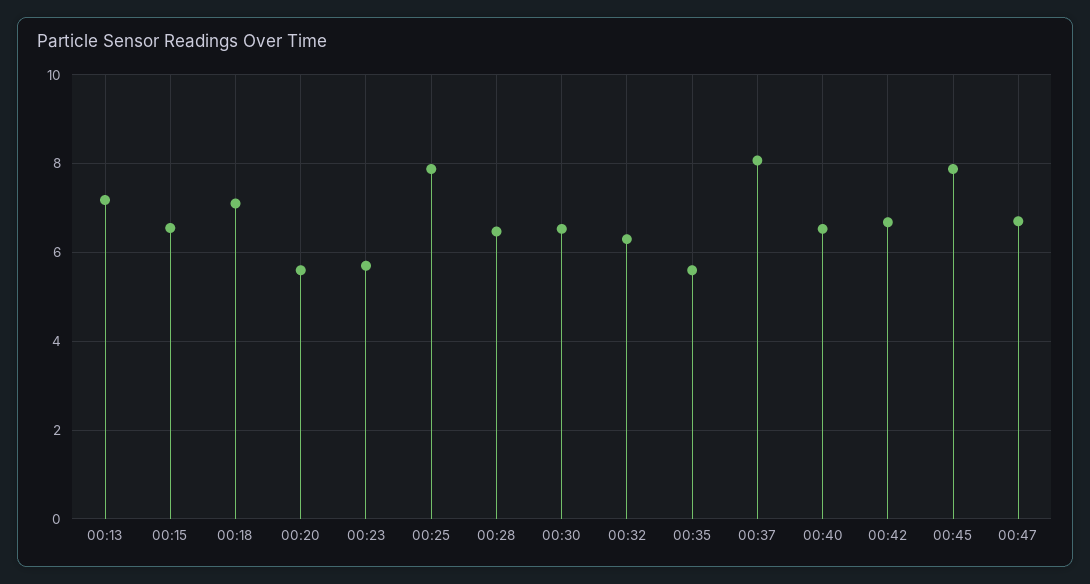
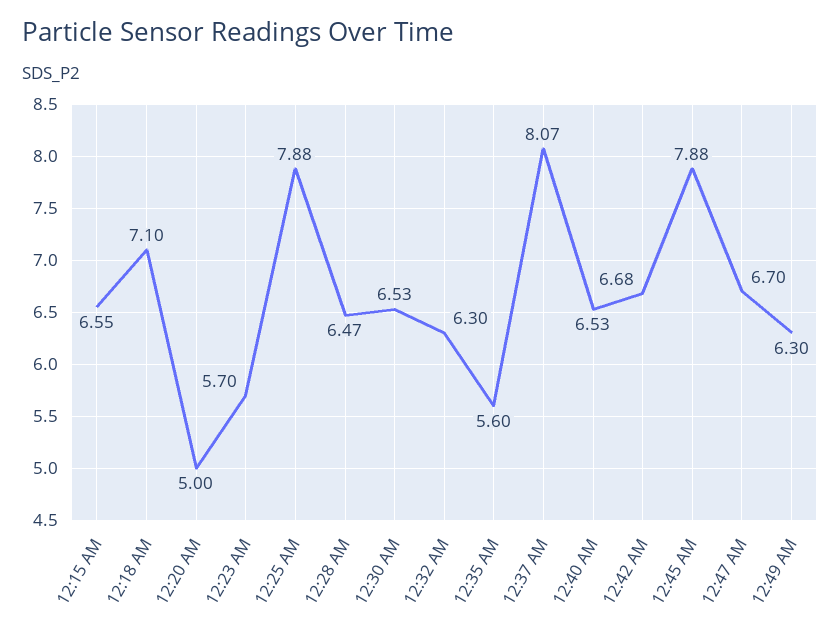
00:13: 7.2 -> none
00:20: 5.6 -> 5
12:49 AM: none -> 6.3

